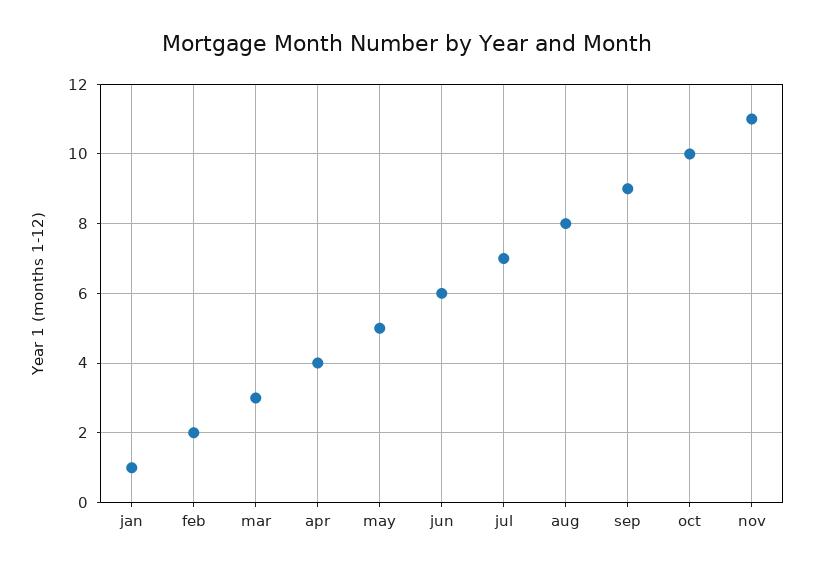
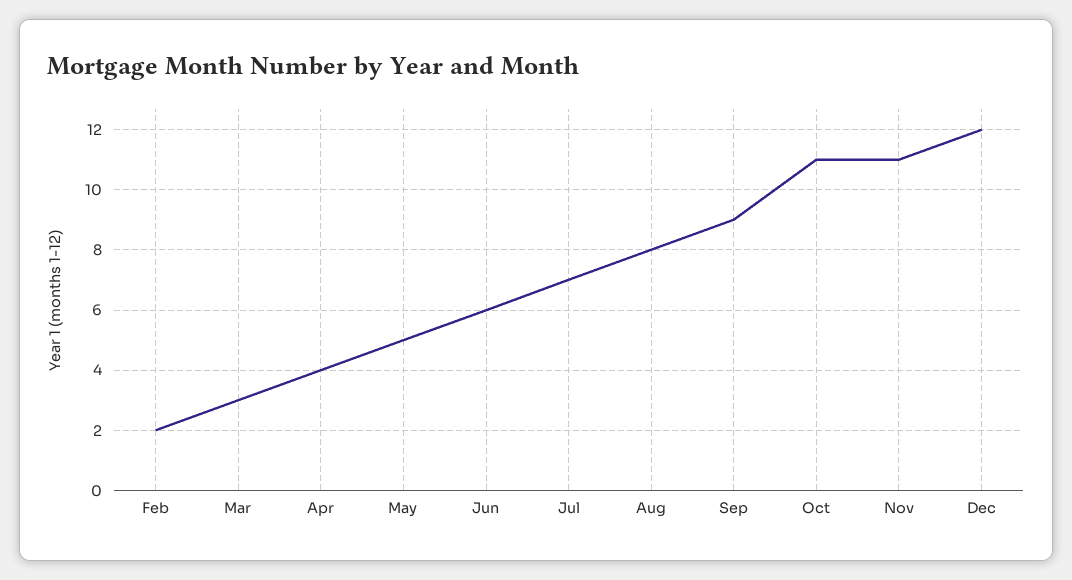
jan: 1 -> none
oct: 10 -> 11
Dec: none -> 12

